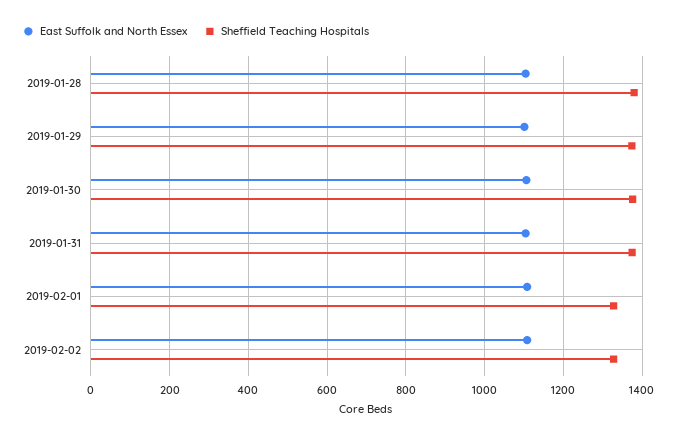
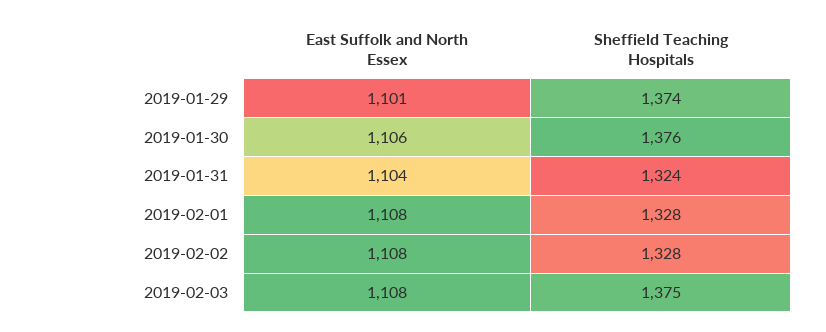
East Suffolk and North Essex, 2019-01-28: 1100 -> none
Sheffield Teaching Hospitals, 2019-01-28: 1380 -> none
Sheffield Teaching Hospitals, 2019-01-31: 1380 -> 1324
East Suffolk and North Essex, 2019-02-03: none -> 1108
Sheffield Teaching Hospitals, 2019-02-03: none -> 1375

